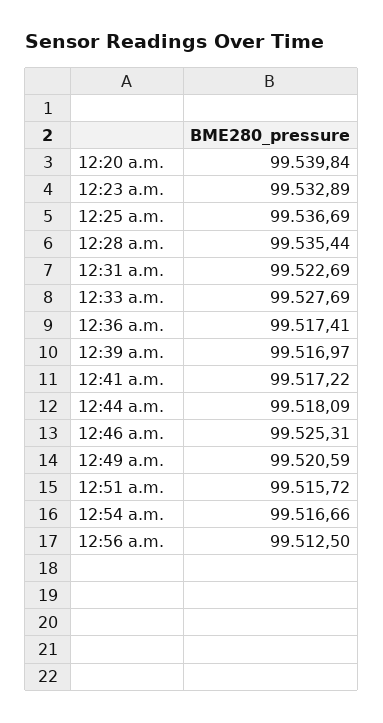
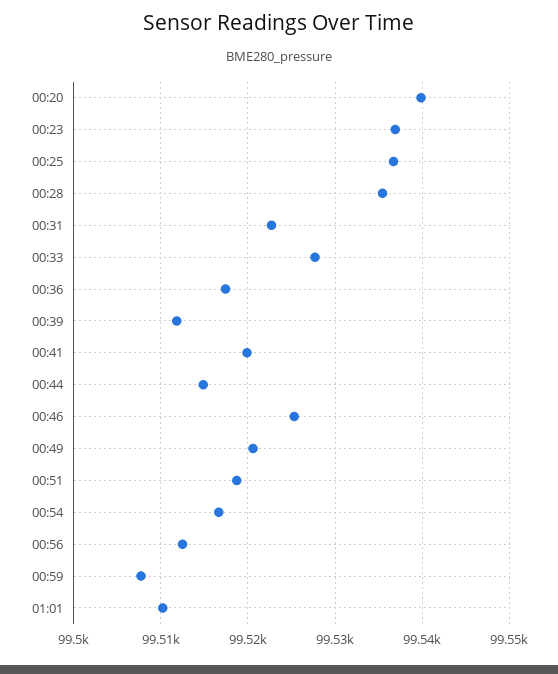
12:23 a.m.: 99532.89 -> 99537
12:39 a.m.: 99516.97 -> 99512
12:41 a.m.: 99517.22 -> 99520
12:44 a.m.: 99518.09 -> 99515
12:51 a.m.: 99515.72 -> 99519
00:59: none -> 99508
01:01: none -> 99510

